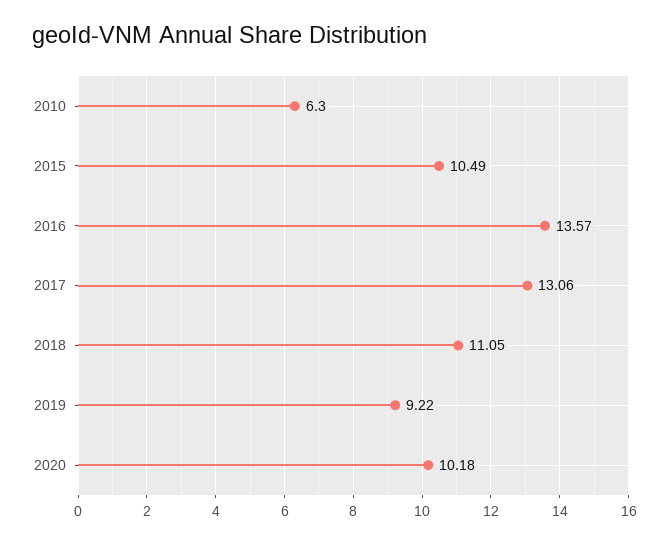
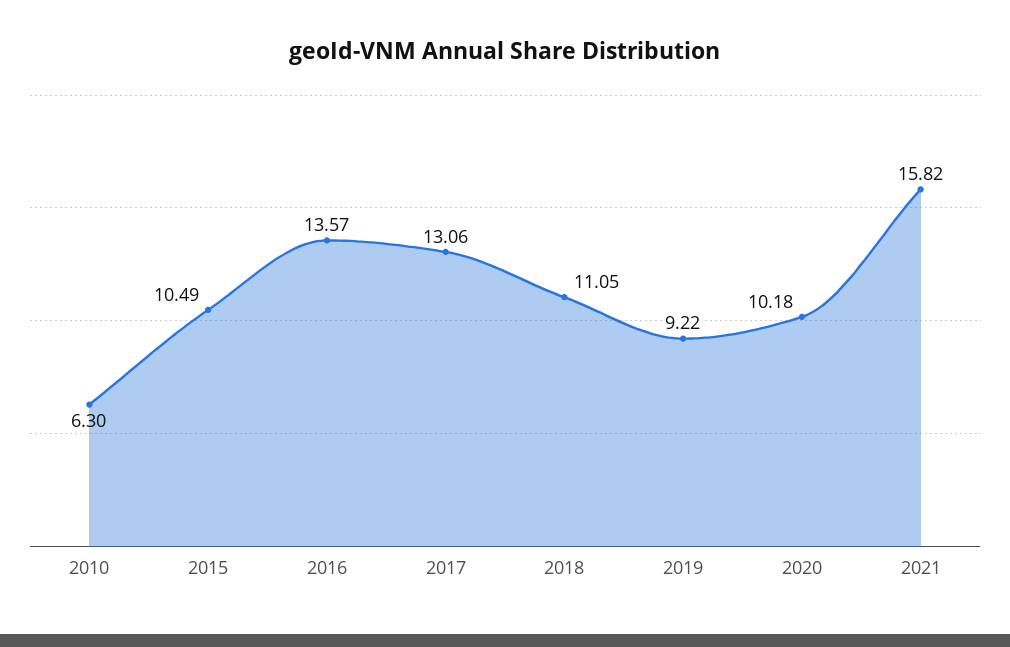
2021: none -> 15.82

